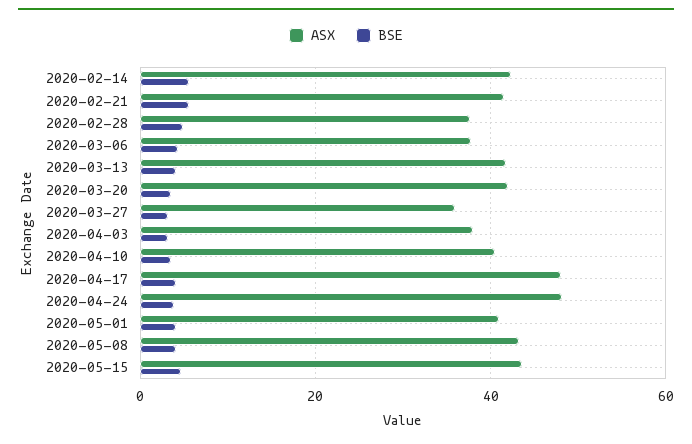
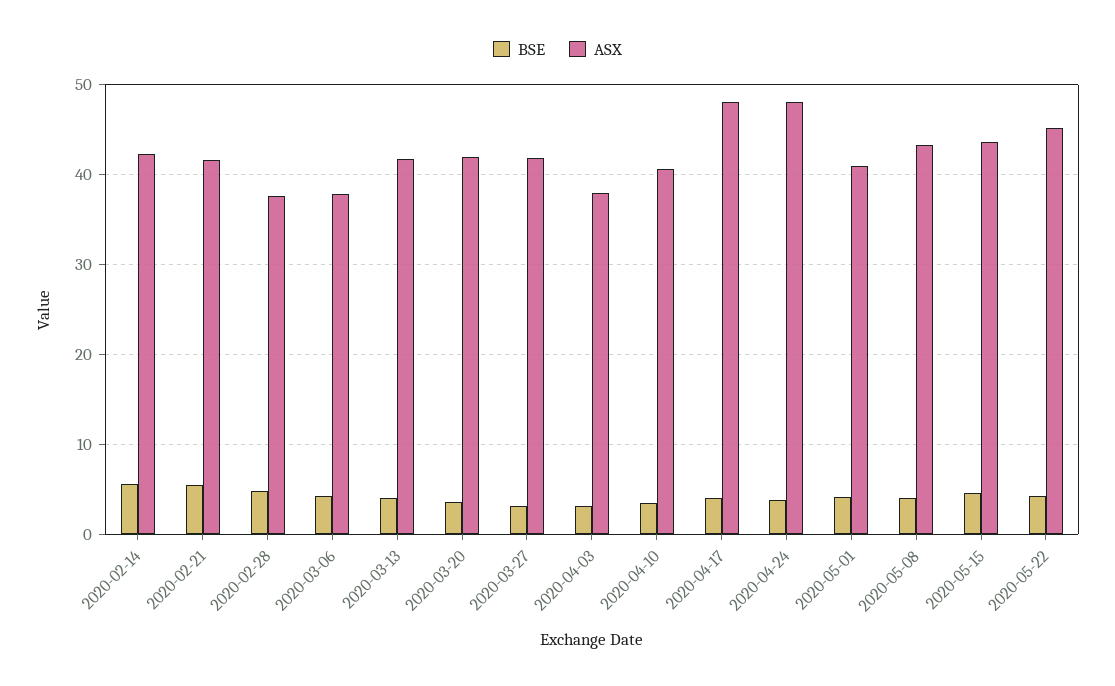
ASX, 2020-03-27: 36 -> 42
BSE, 2020-05-22: none -> 4
ASX, 2020-05-22: none -> 45

